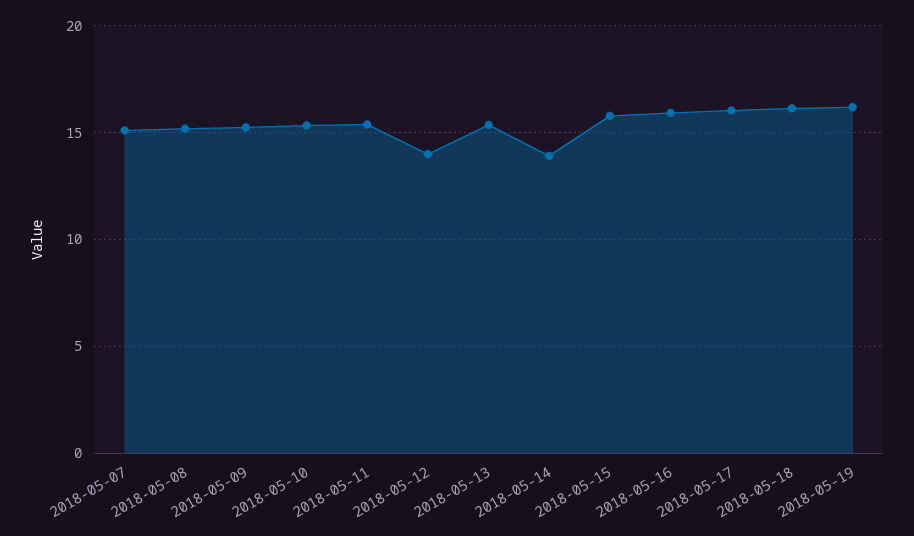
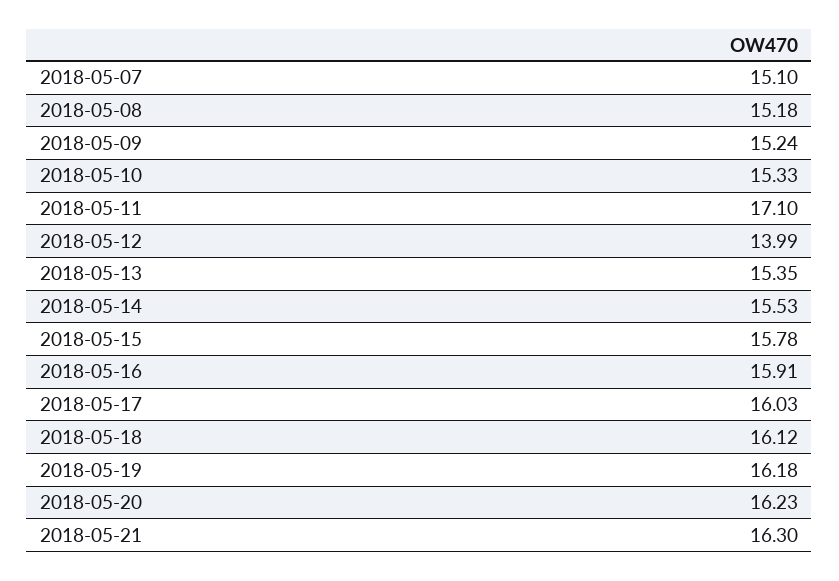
2018-05-11: 15.5 -> 17.1
2018-05-14: 14 -> 15.53
2018-05-20: none -> 16.23
2018-05-21: none -> 16.3

